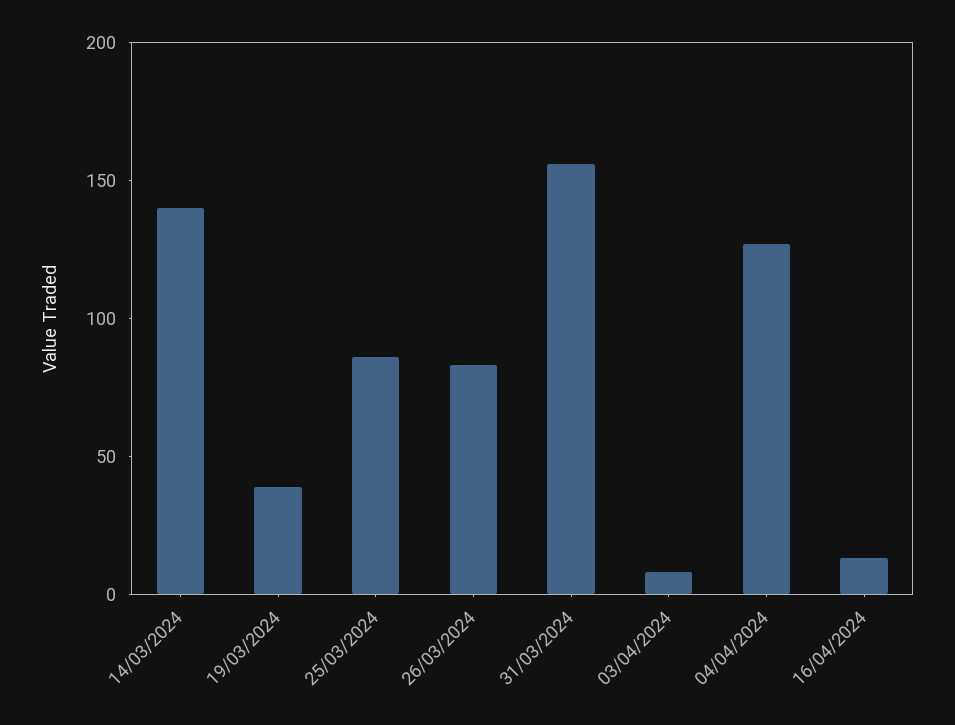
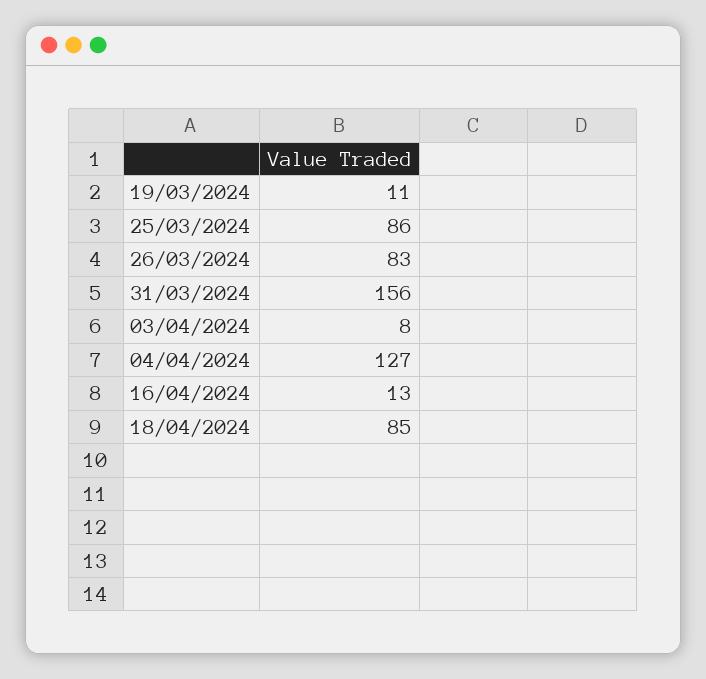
14/03/2024: 140 -> none
19/03/2024: 40 -> 11
18/04/2024: none -> 85

